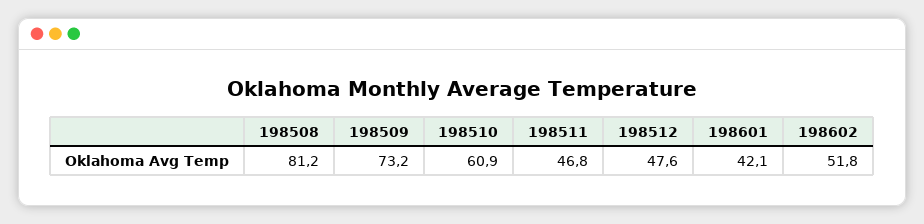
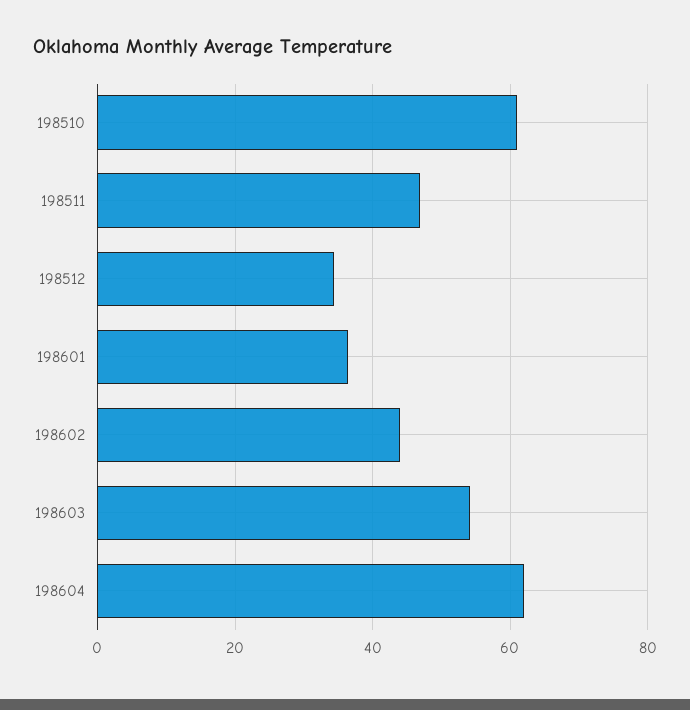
198508: 81.2 -> none
198509: 73.2 -> none
198512: 47.6 -> 34
198601: 42.1 -> 36
198602: 51.8 -> 44
198603: none -> 54
198604: none -> 62

